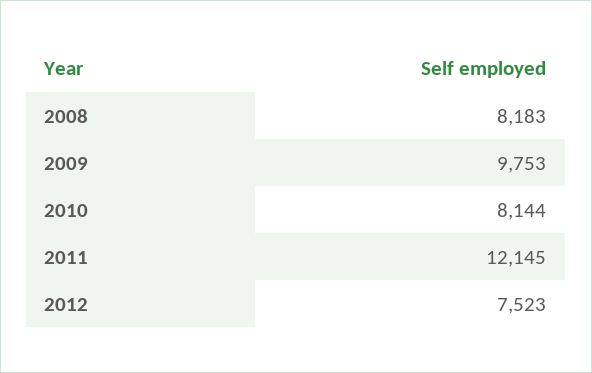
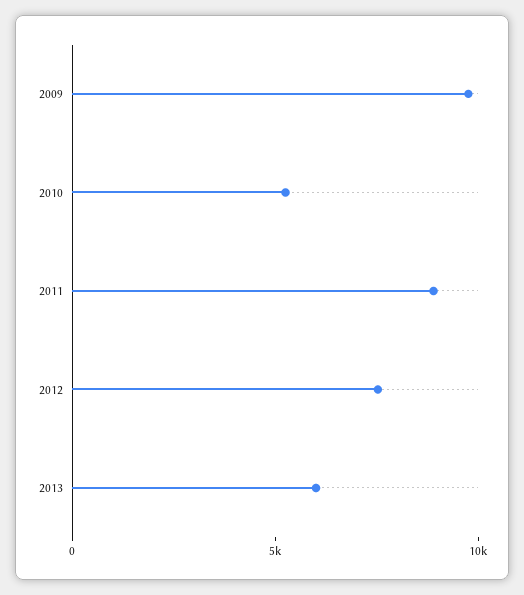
2008: 8183 -> none
2010: 8144 -> 5000
2011: 12145 -> 9000
2013: none -> 6000

